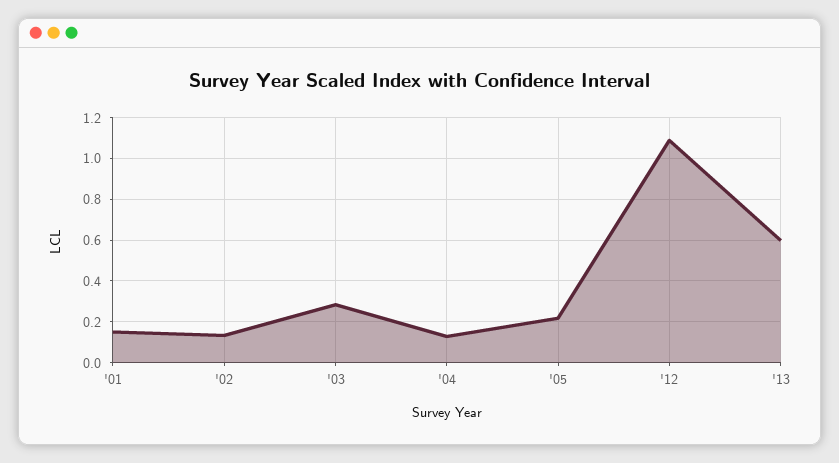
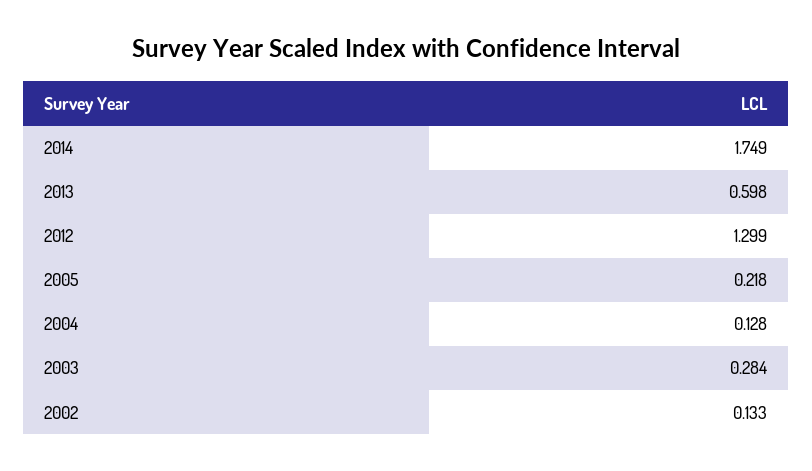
'01: 0.15 -> none
'12: 1.1 -> 1.299
2014: none -> 1.749

